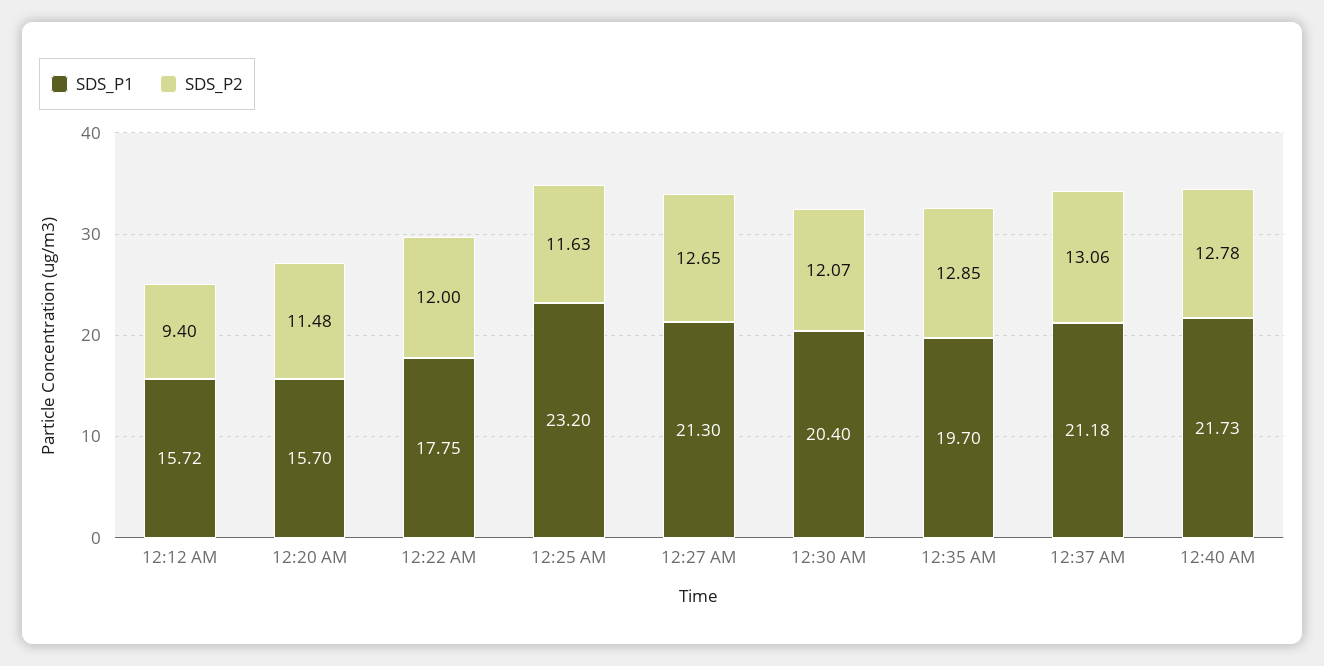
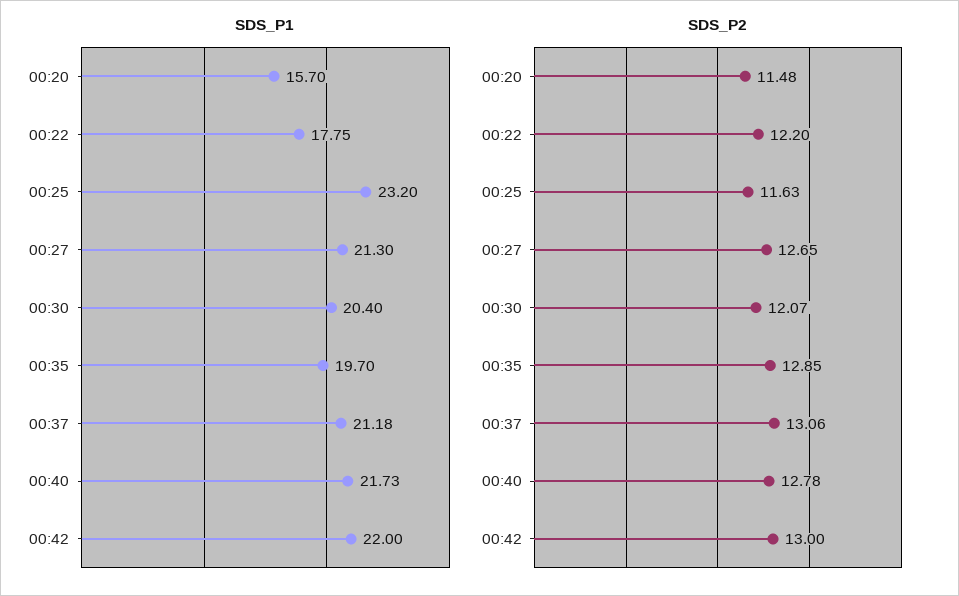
SDS_P1, 12:12 AM: 15.72 -> none
SDS_P2, 12:12 AM: 9.4 -> none
SDS_P2, 12:22 AM: 12 -> 12.2
SDS_P1, 00:42: none -> 22
SDS_P2, 00:42: none -> 13

